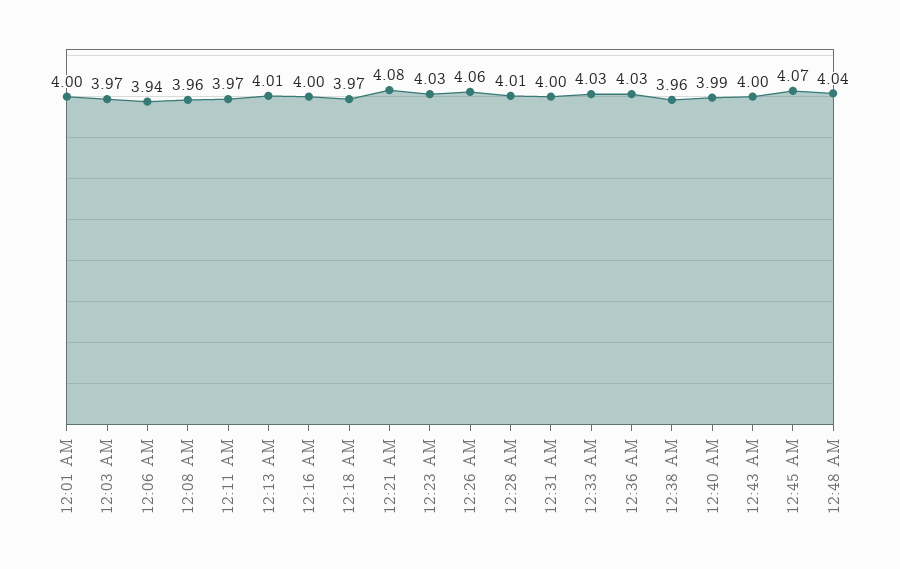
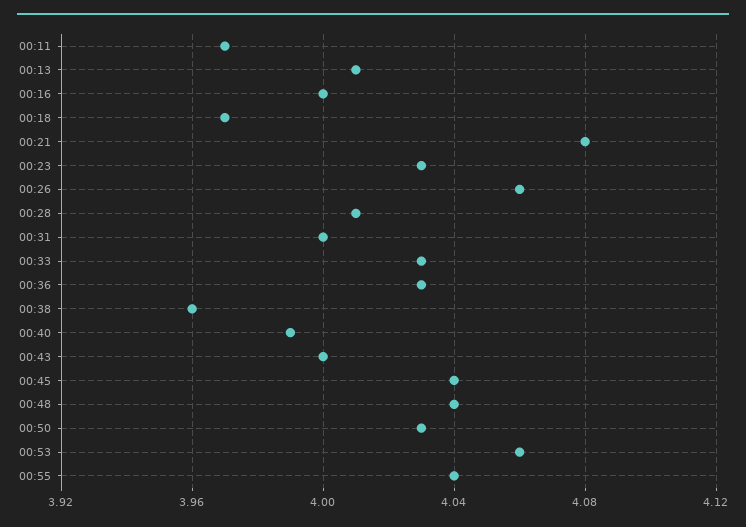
12:01 AM: 4 -> none
12:03 AM: 3.97 -> none
12:06 AM: 3.94 -> none
12:08 AM: 3.96 -> none
12:45 AM: 4.07 -> 4.04
00:50: none -> 4.03
00:53: none -> 4.06
00:55: none -> 4.04

